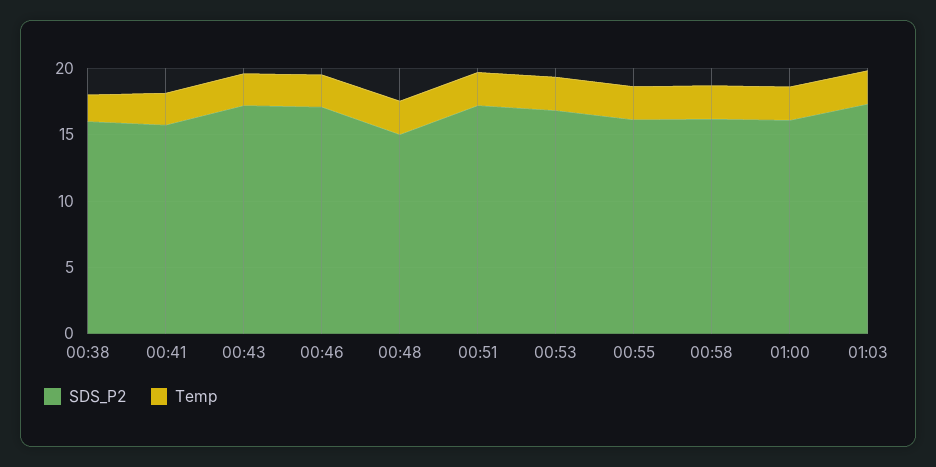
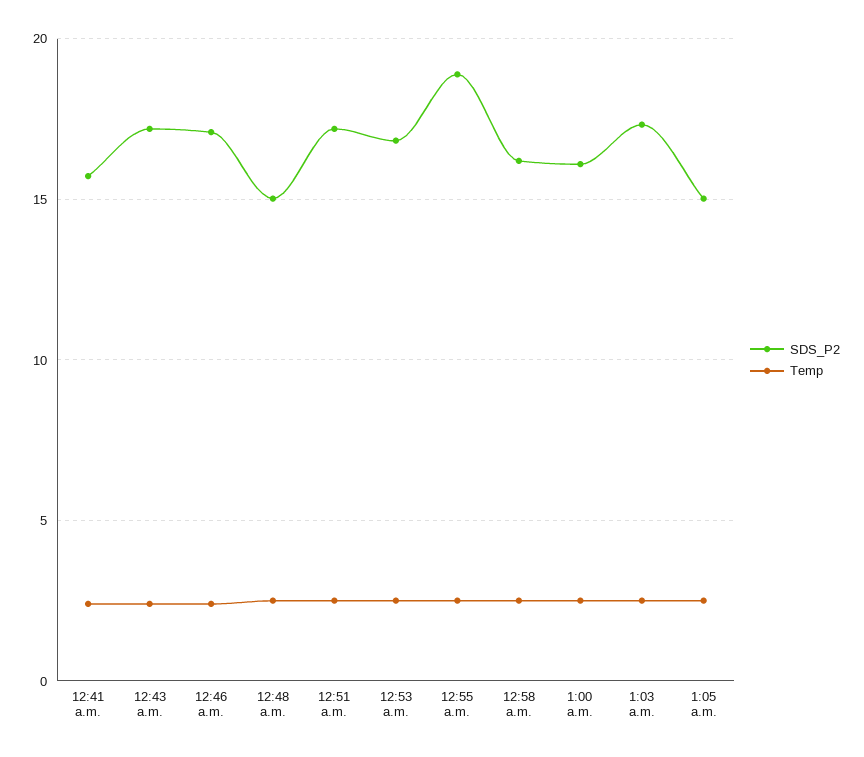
SDS_P2, 00:38: 16 -> none
Temp, 00:38: 2 -> none
SDS_P2, 00:55: 16 -> 19
SDS_P2, 1:05 a.m.: none -> 15
Temp, 1:05 a.m.: none -> 2.5

